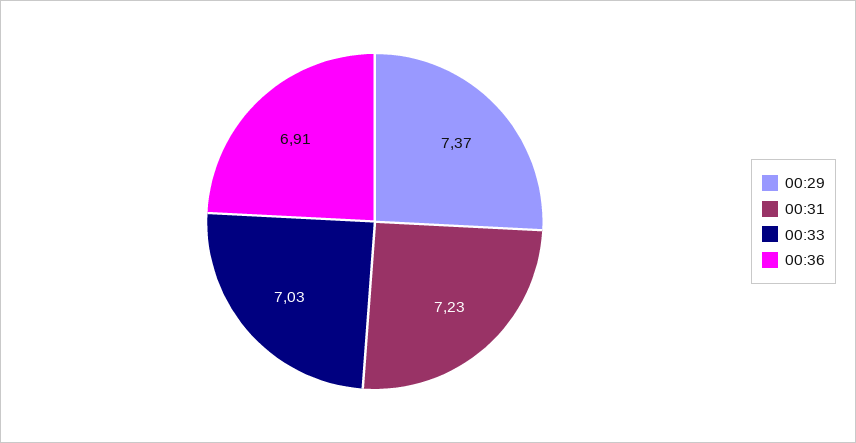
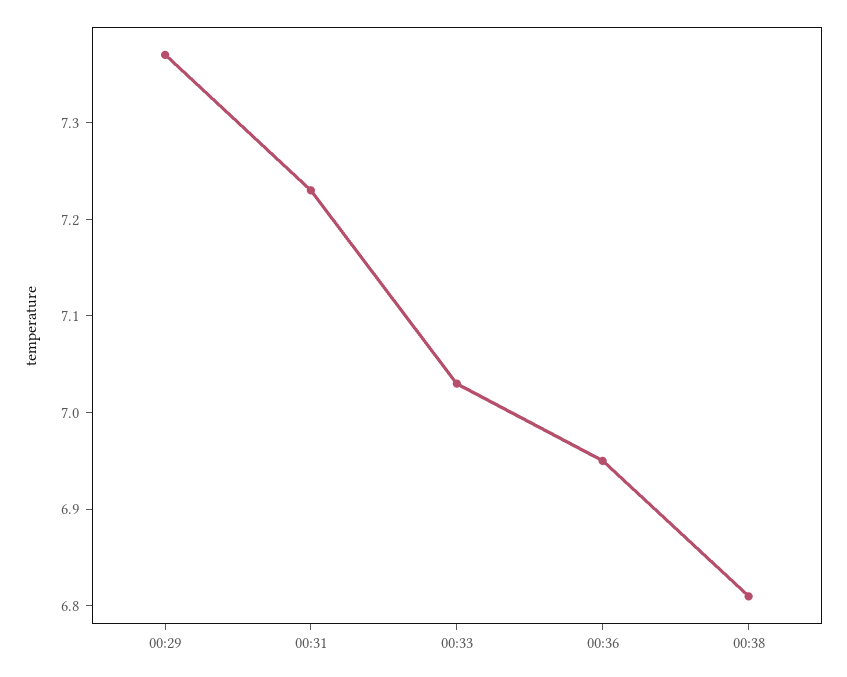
00:36: 6.91 -> 6.95
00:38: none -> 6.81

